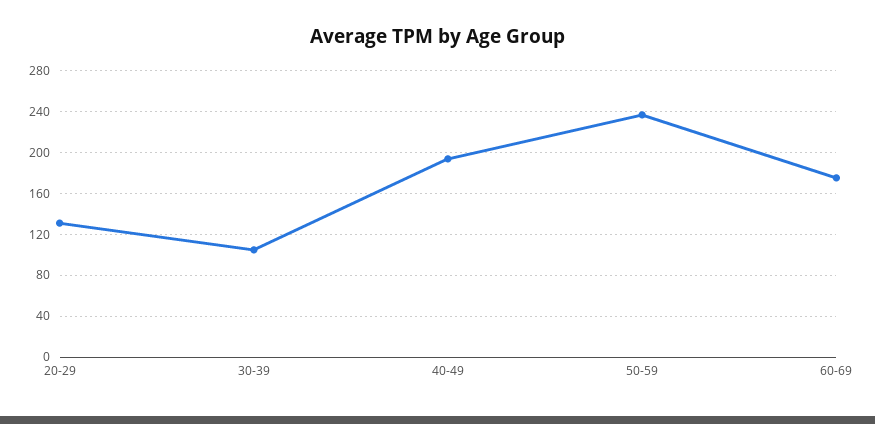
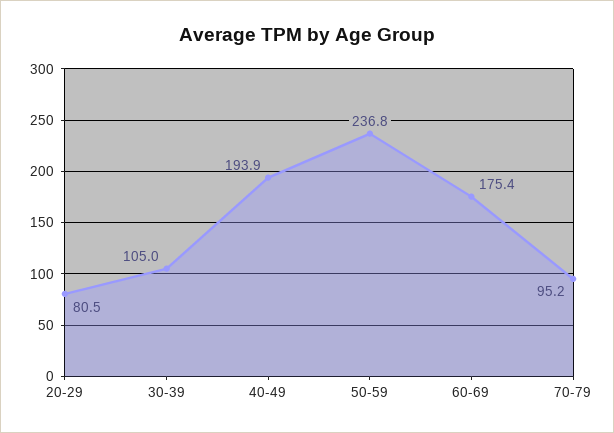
20-29: 130 -> 80.5
70-79: none -> 95.2

